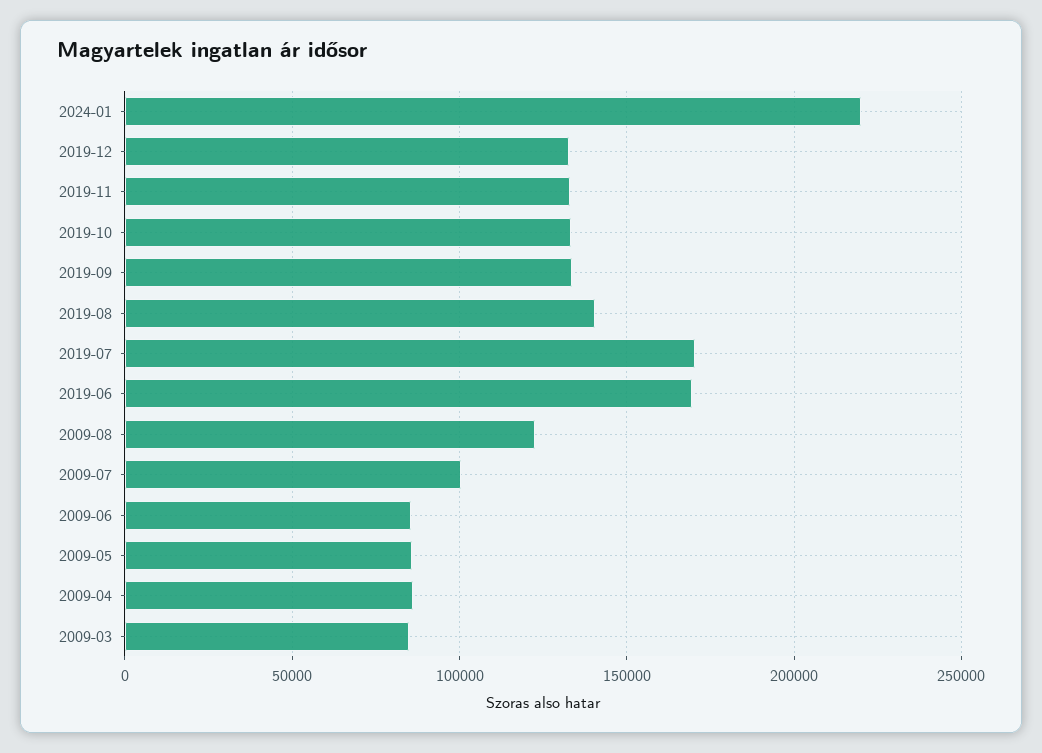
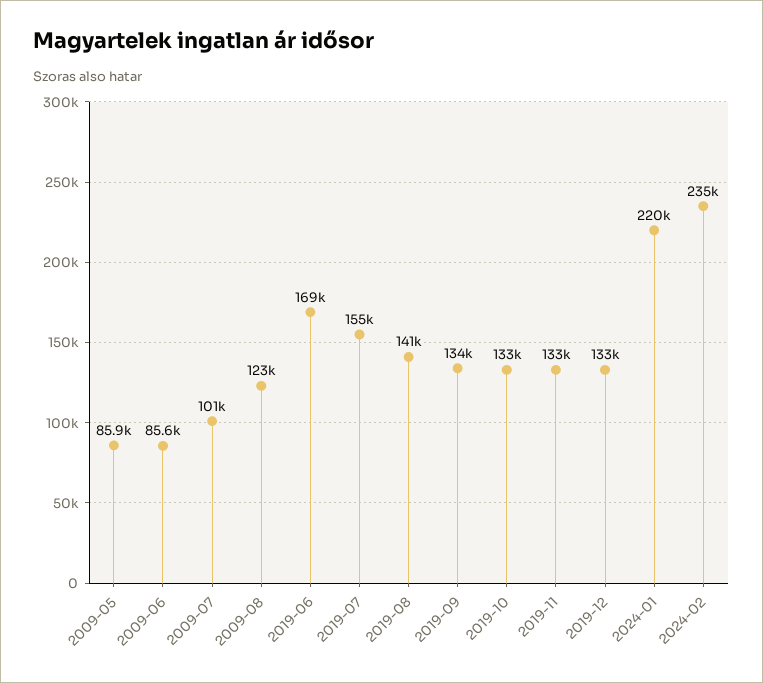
2019-07: 170000 -> 155000
2009-04: 85000 -> none
2009-03: 85000 -> none
2024-02: none -> 235000

